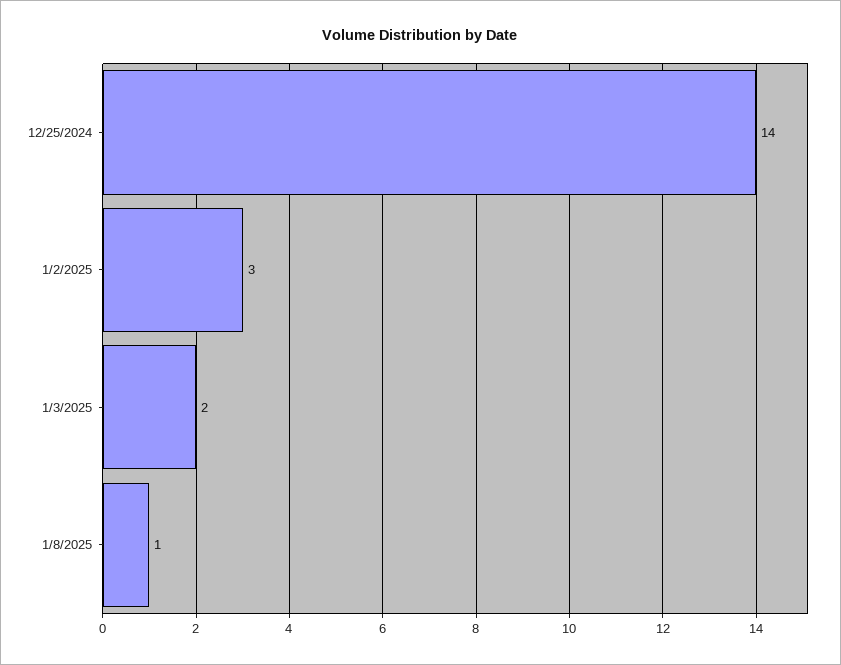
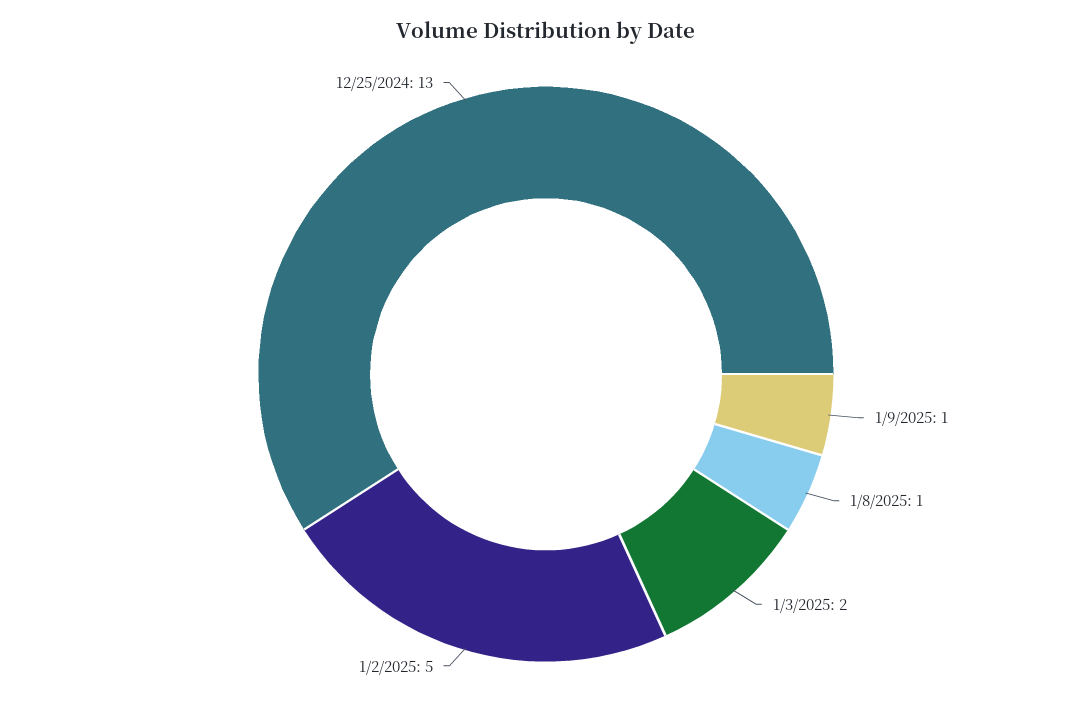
12/25/2024: 14 -> 13
1/2/2025: 3 -> 5
1/9/2025: none -> 1

